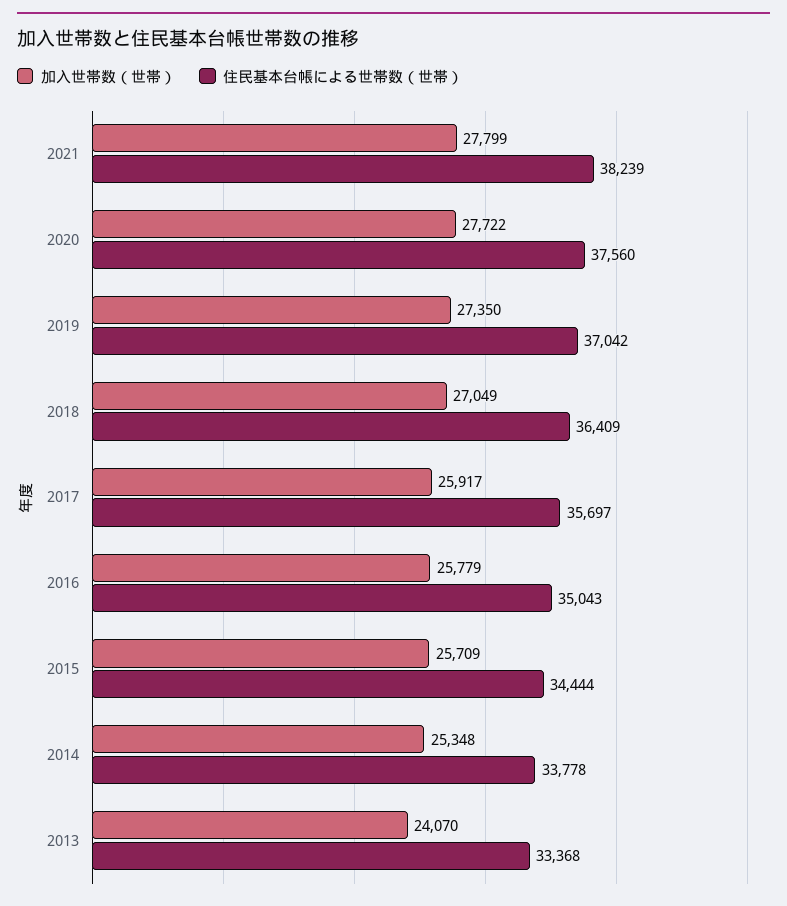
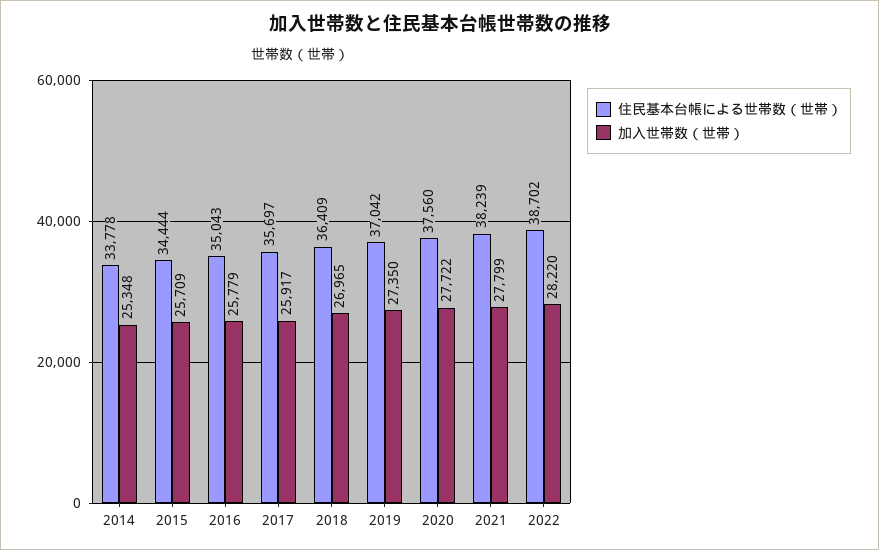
加入世帯数（世帯）, 2018: 27049 -> 26965
加入世帯数（世帯）, 2013: 24070 -> none
住民基本台帳による世帯数（世帯）, 2013: 33368 -> none
住民基本台帳による世帯数（世帯）, 2022: none -> 38702
加入世帯数（世帯）, 2022: none -> 28220

